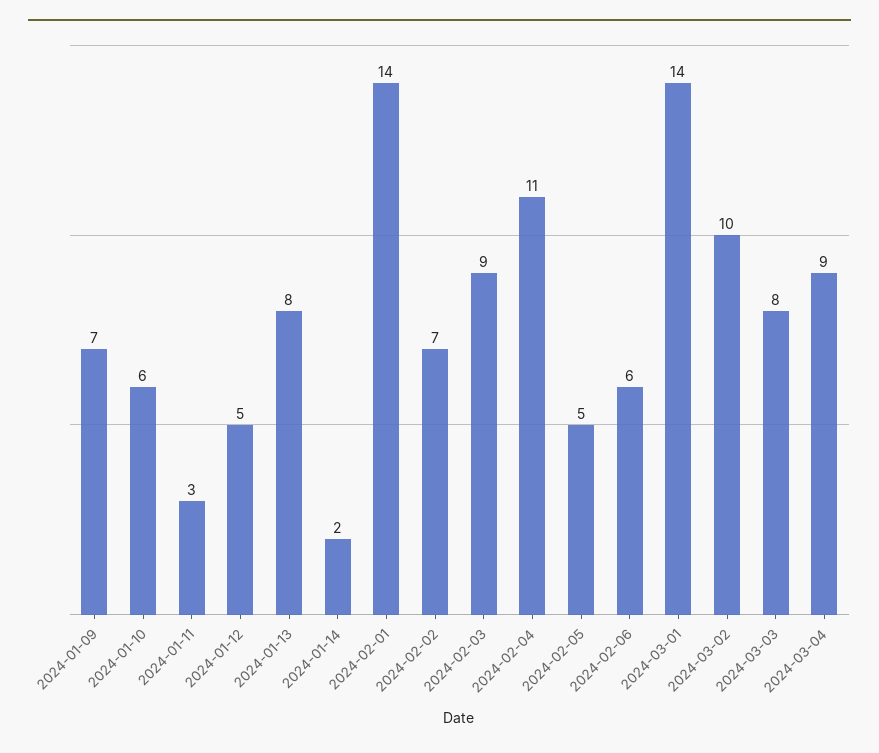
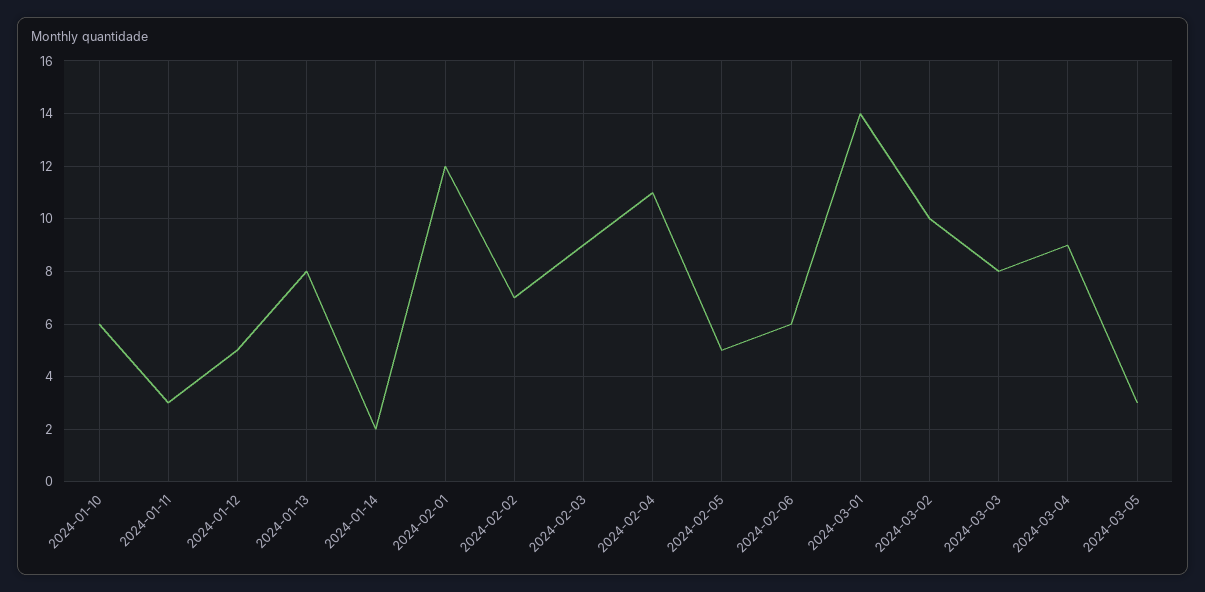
2024-01-09: 7 -> none
2024-02-01: 14 -> 12
2024-03-05: none -> 3

